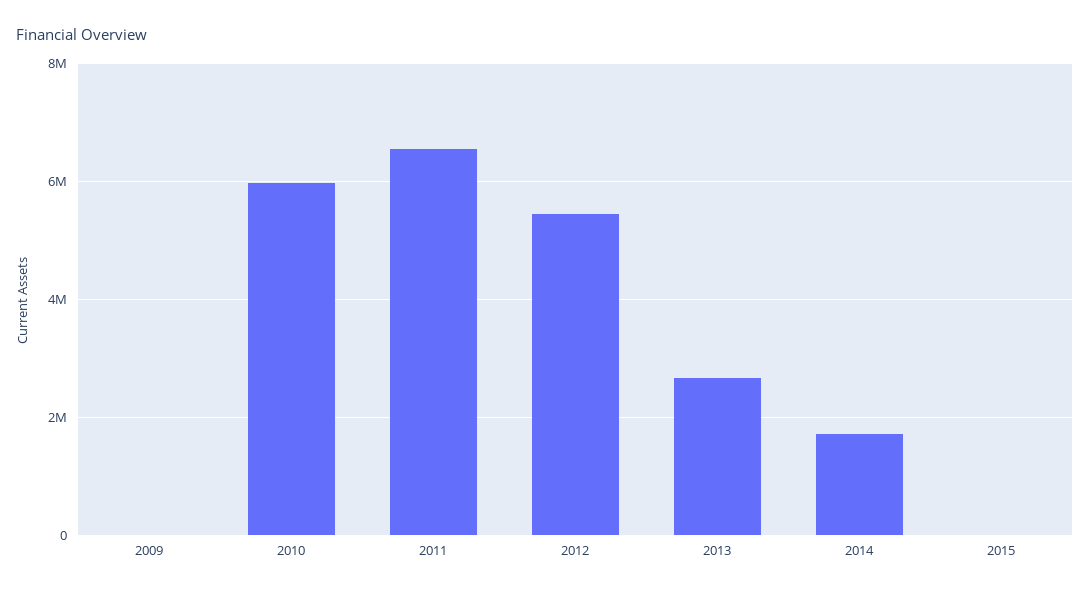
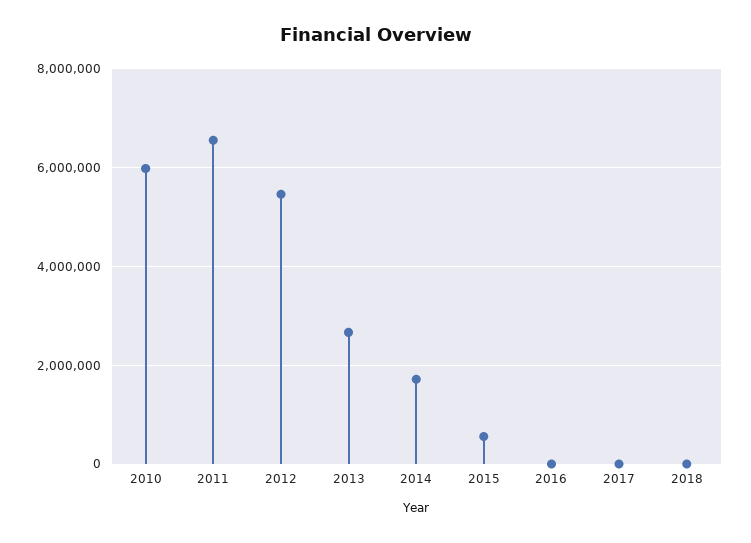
2009: 0 -> none
2015: 0 -> 600000
2016: none -> 0
2017: none -> 0
2018: none -> 0

